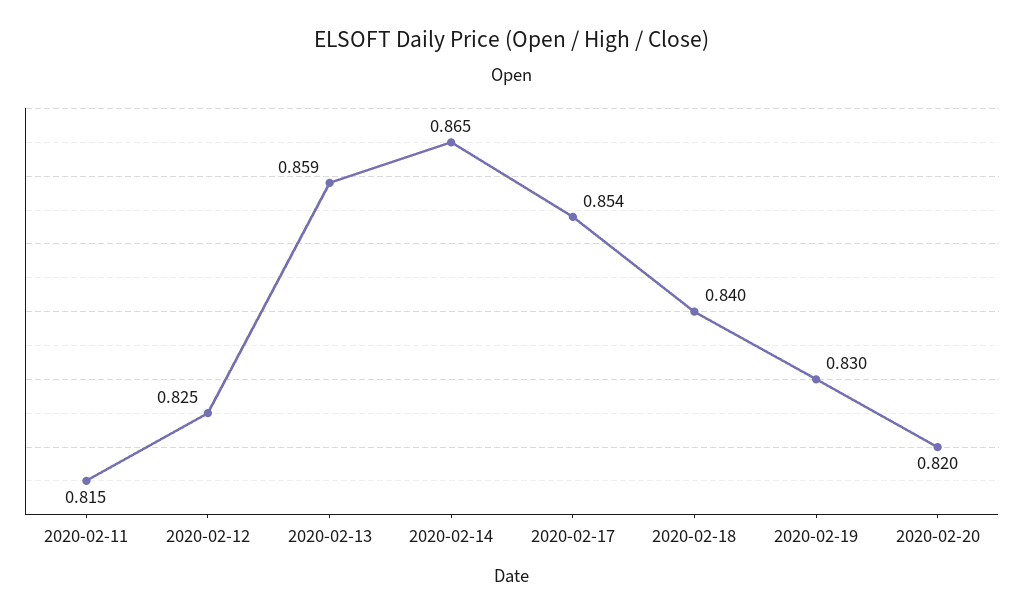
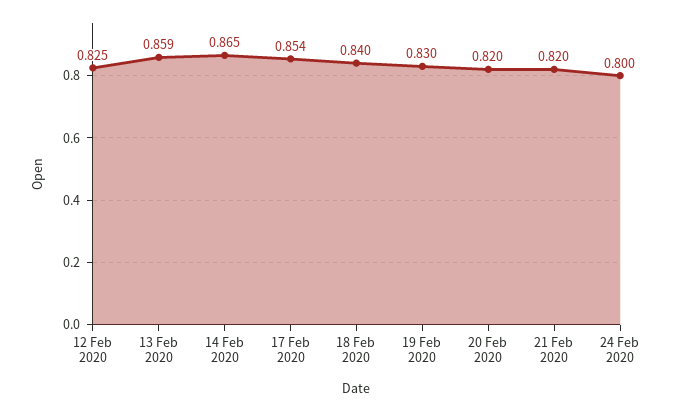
2020-02-11: 0.815 -> none
21 Feb 2020: none -> 0.82
24 Feb 2020: none -> 0.8

